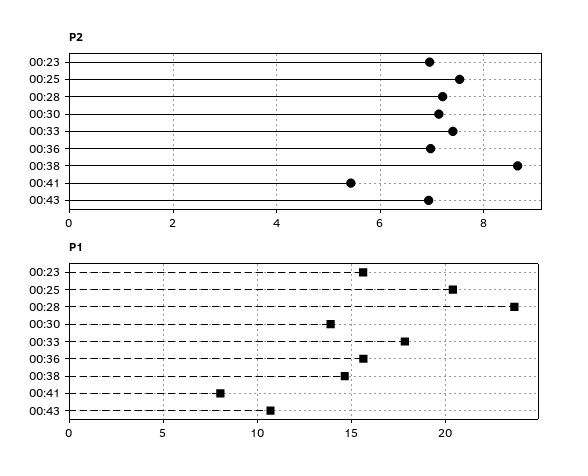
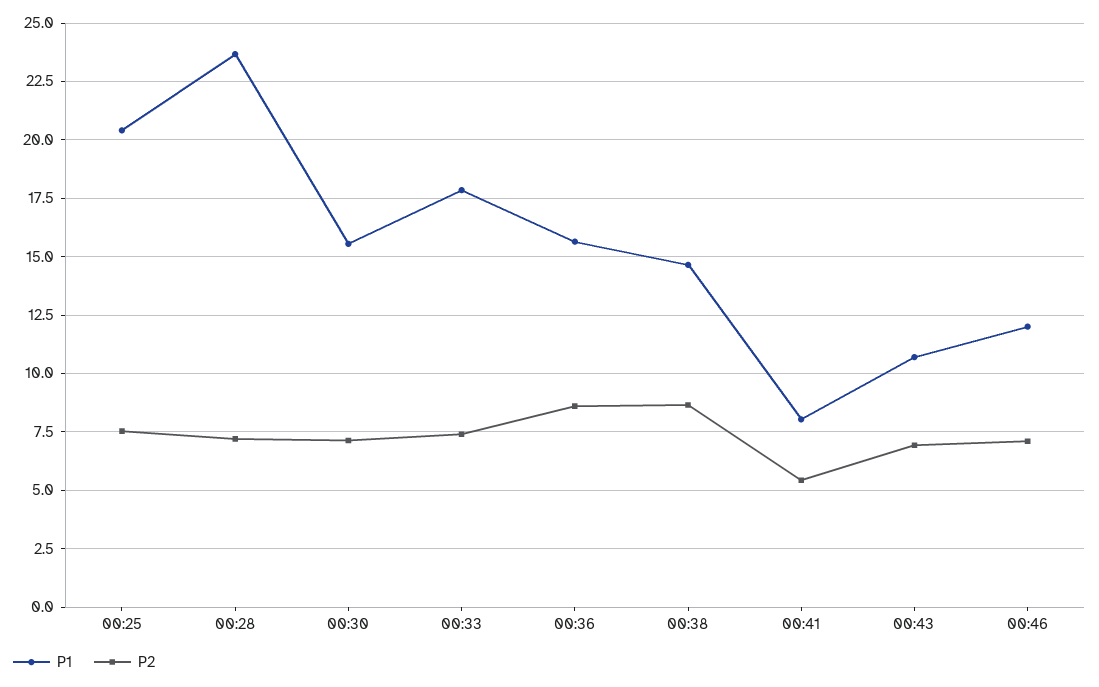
P2, 00:23: 7 -> none
P2, 00:36: 7 -> 8.5
P1, 00:23: 15.5 -> none
P1, 00:30: 14 -> 15.5
P1, 00:46: none -> 12
P2, 00:46: none -> 7

